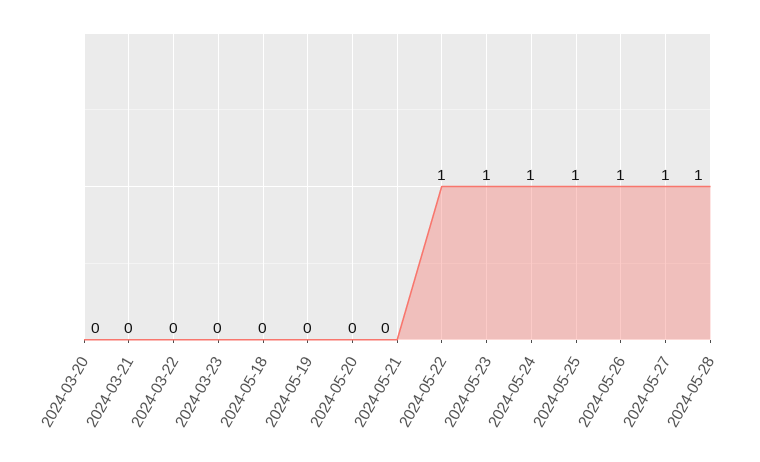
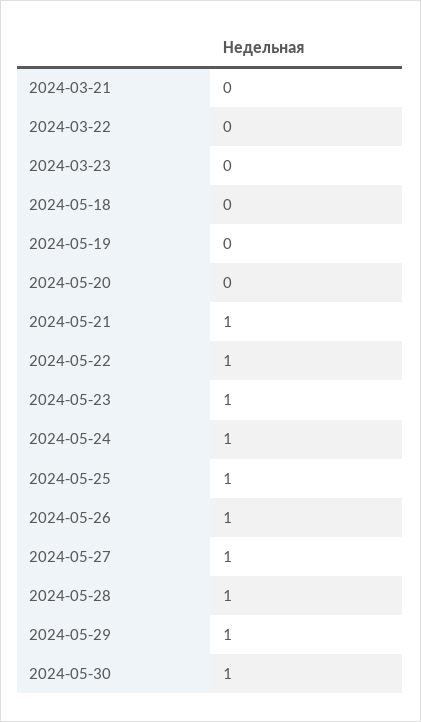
2024-03-20: 0 -> none
2024-05-21: 0 -> 1
2024-05-29: none -> 1
2024-05-30: none -> 1

